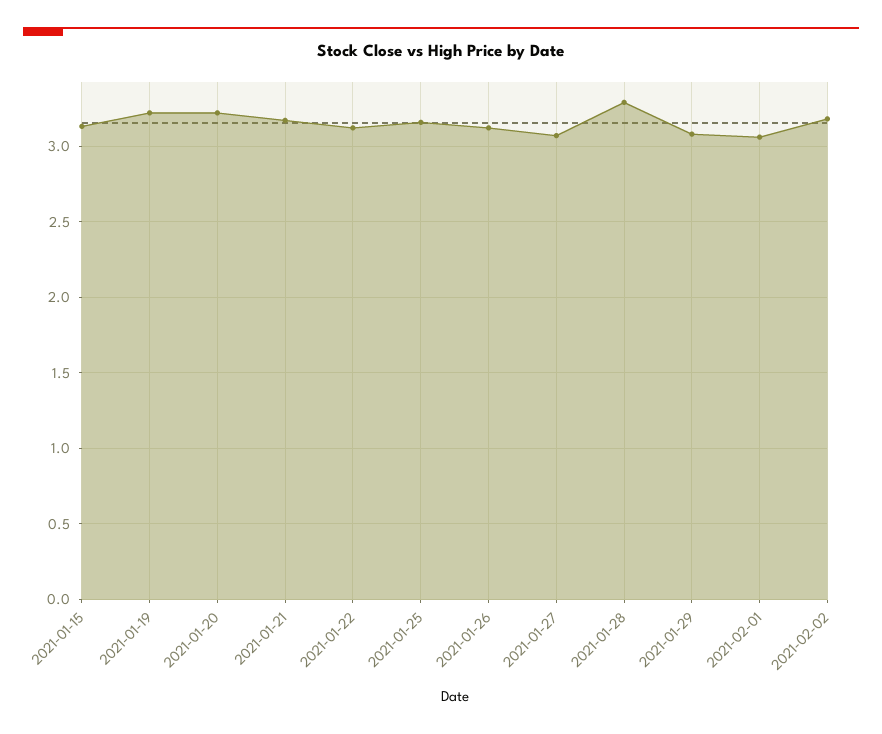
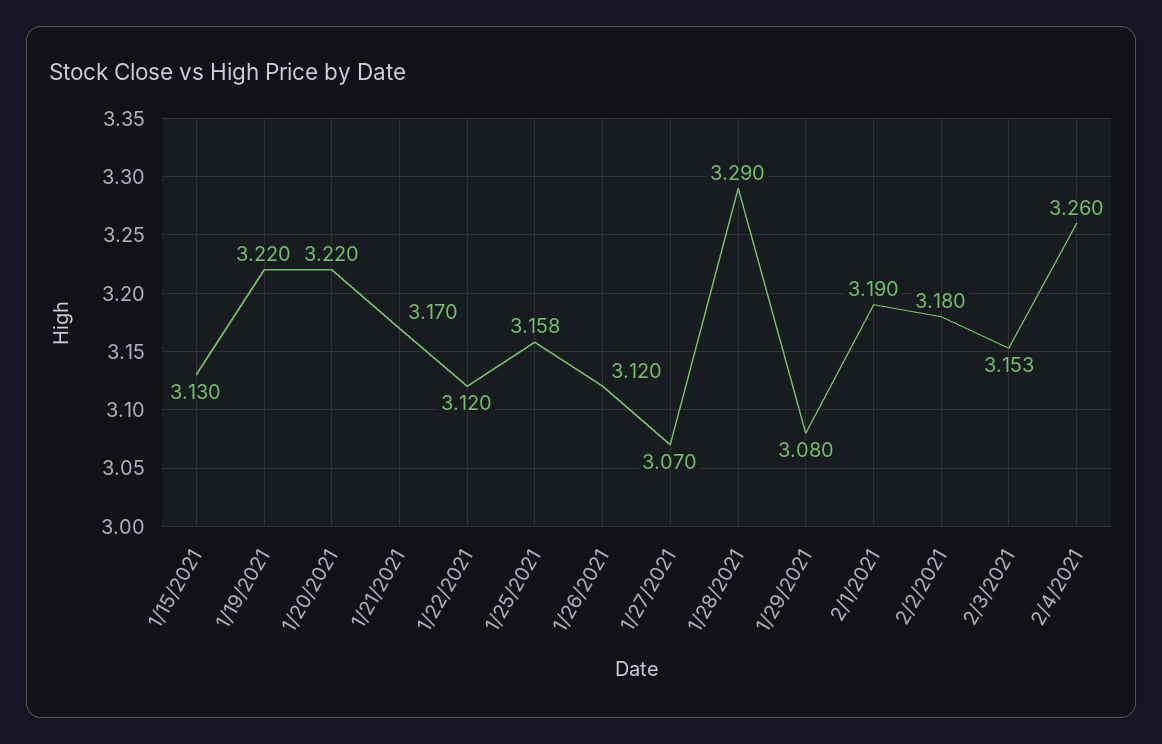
2021-02-01: 3.05 -> 3.19
2/3/2021: none -> 3.153
2/4/2021: none -> 3.26

